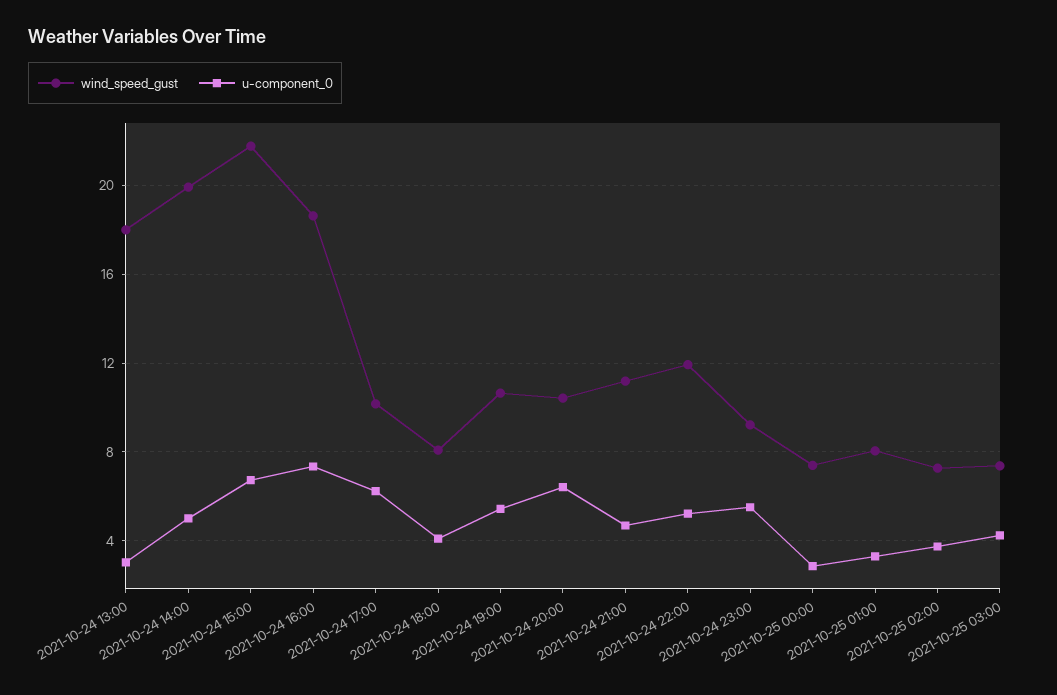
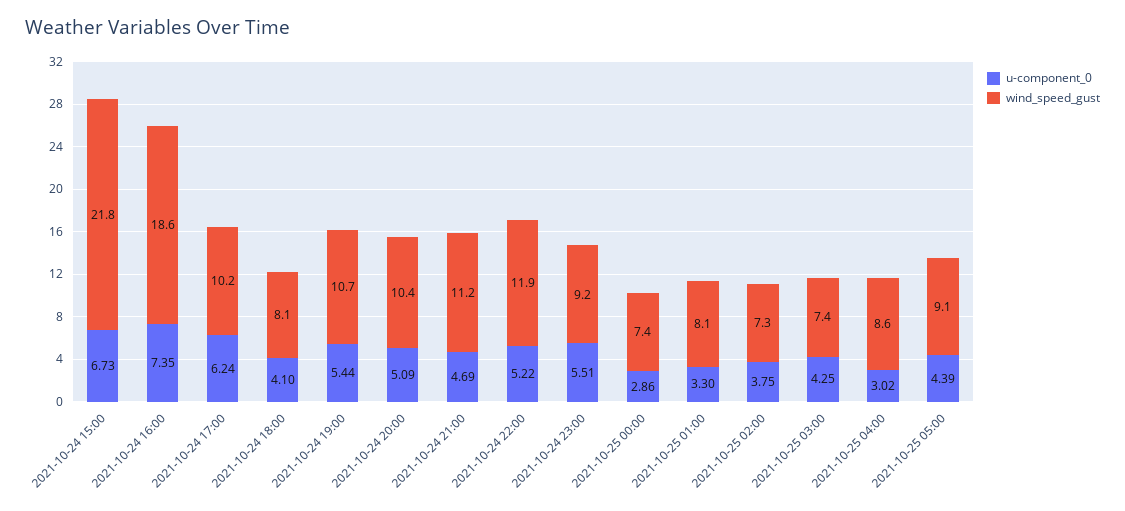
wind_speed_gust, 2021-10-24 13:00: 18 -> none
u-component_0, 2021-10-24 13:00: 3 -> none
wind_speed_gust, 2021-10-24 14:00: 20 -> none
u-component_0, 2021-10-24 14:00: 5 -> none
u-component_0, 2021-10-24 20:00: 6.5 -> 5.09
u-component_0, 2021-10-25 04:00: none -> 3.02
wind_speed_gust, 2021-10-25 04:00: none -> 8.6
u-component_0, 2021-10-25 05:00: none -> 4.39
wind_speed_gust, 2021-10-25 05:00: none -> 9.1

